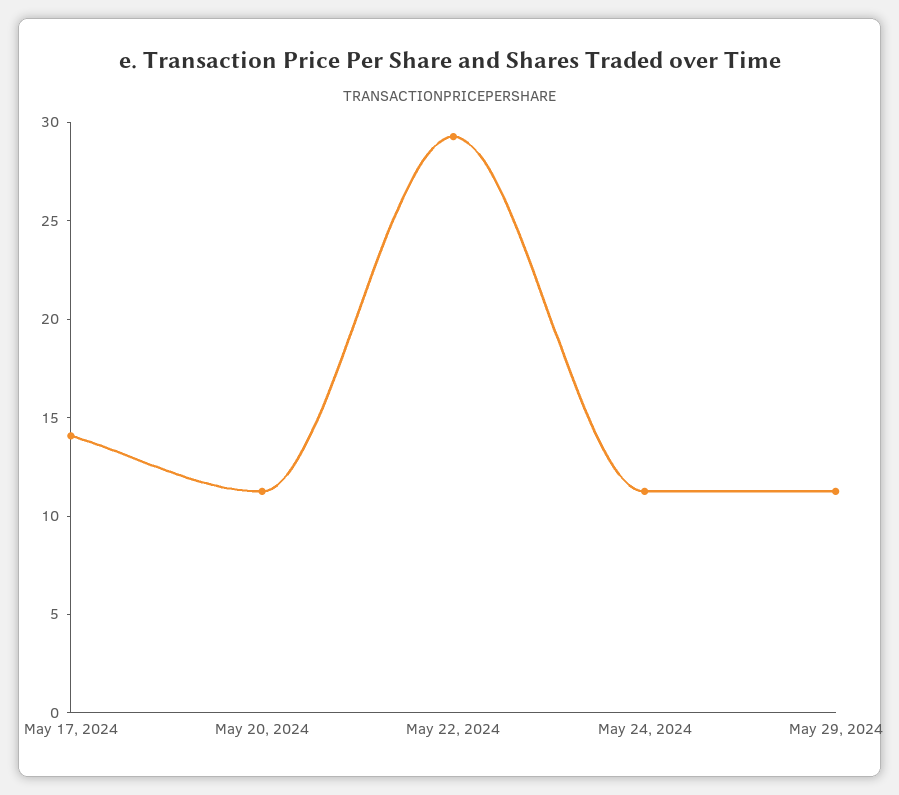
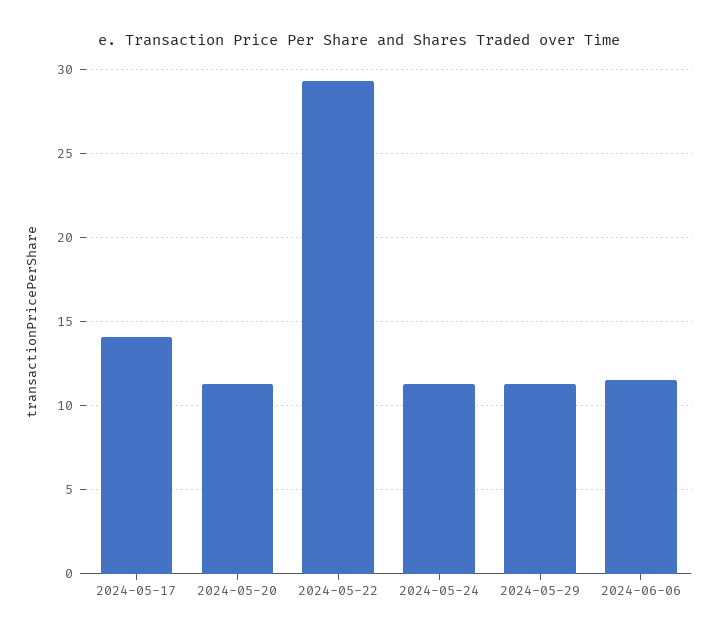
2024-06-06: none -> 11.5

